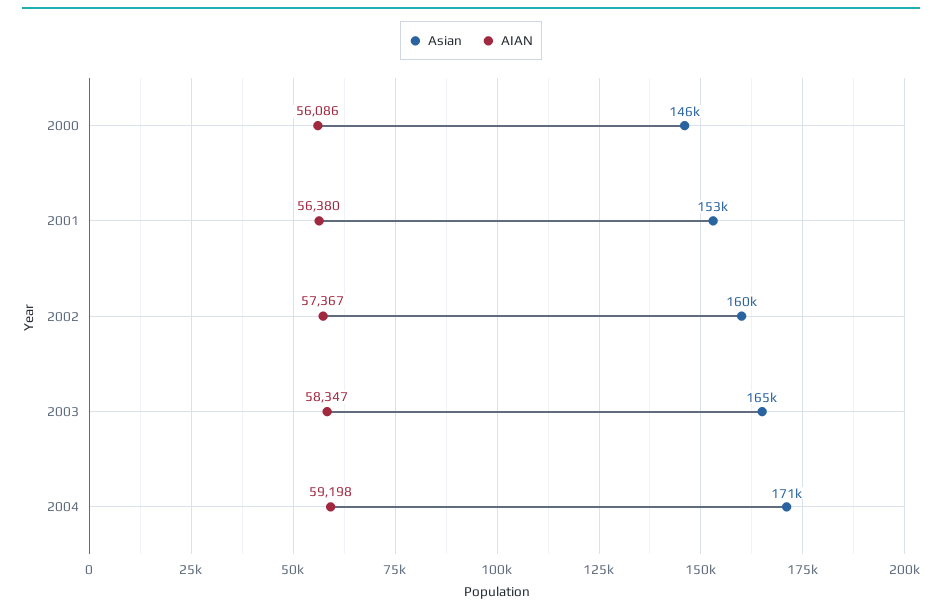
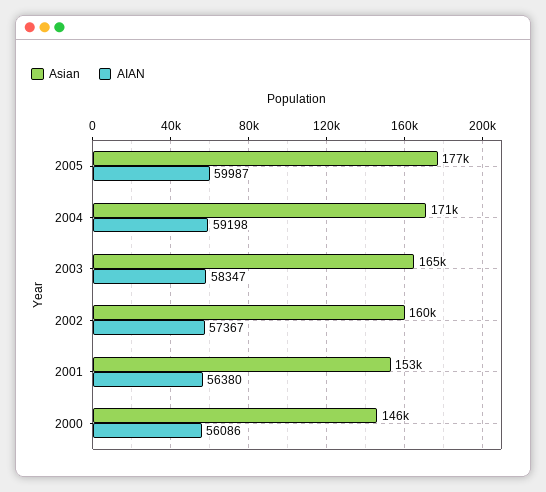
Asian, 2005: none -> 177000
AIAN, 2005: none -> 59987

